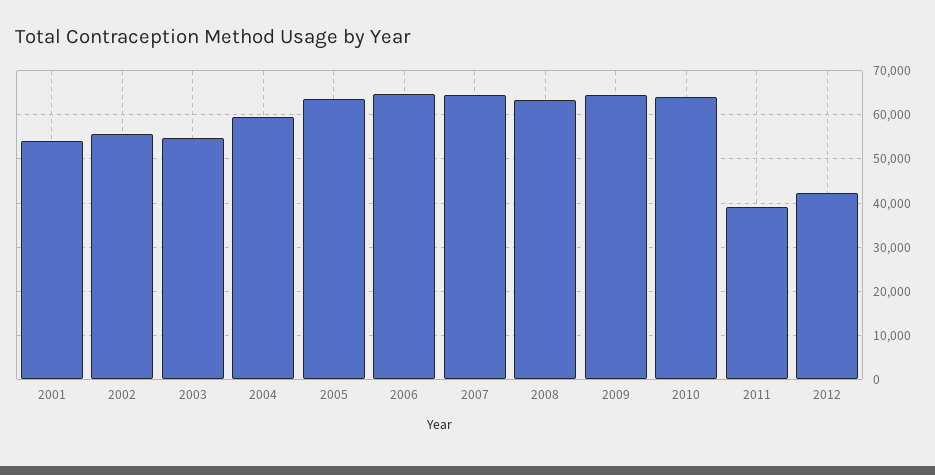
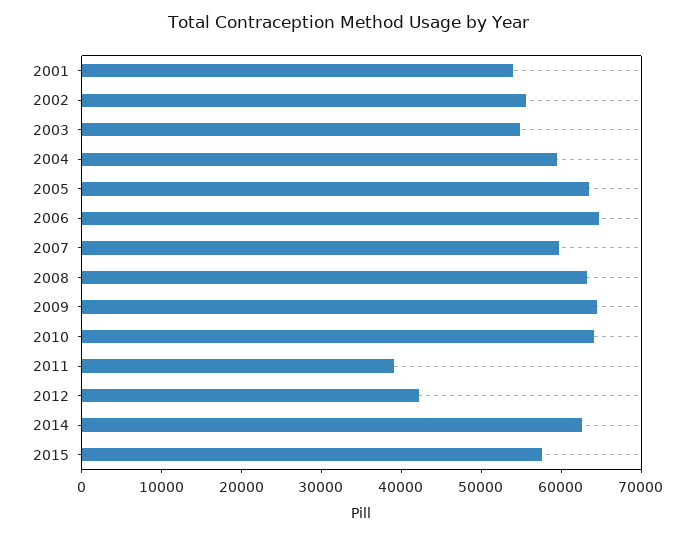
2007: 64000 -> 60000
2014: none -> 62000
2015: none -> 58000

